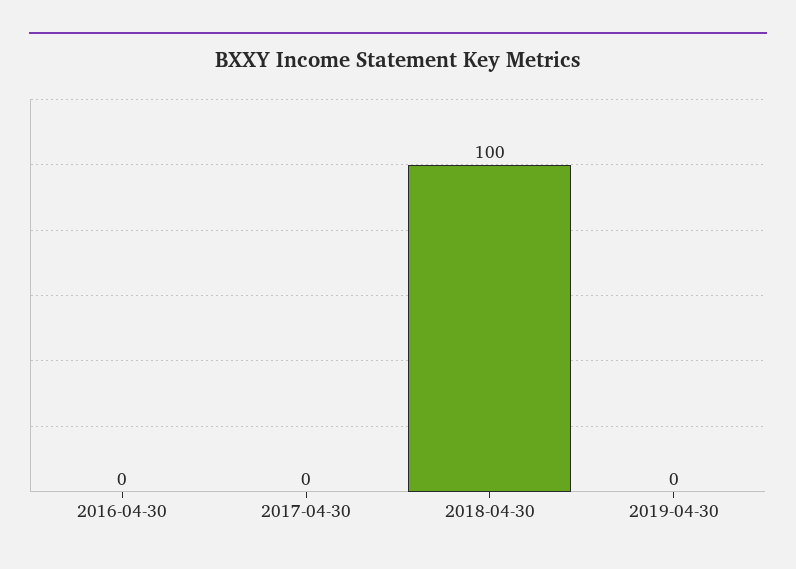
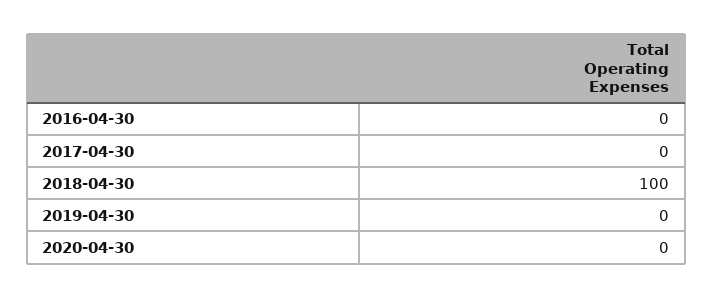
2020-04-30: none -> 0

